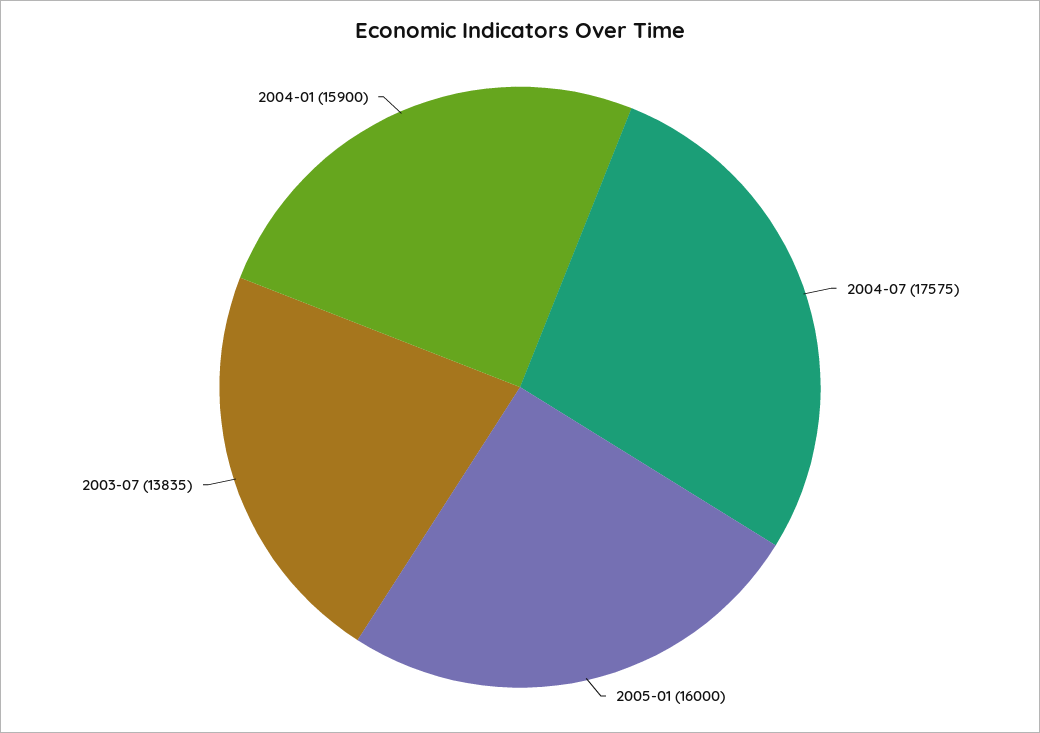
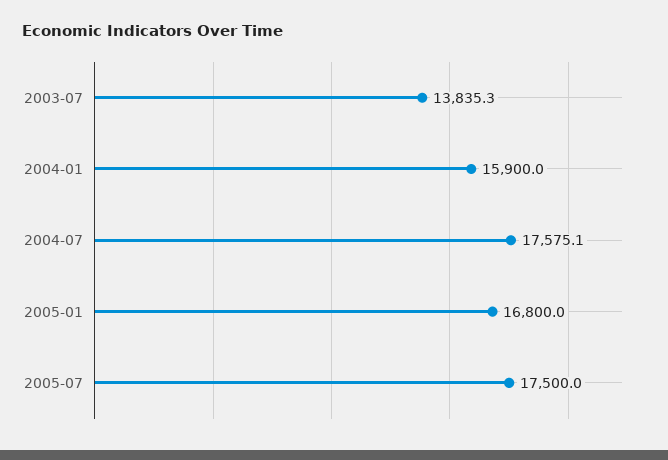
2005-01: 16000 -> 16800
2005-07: none -> 17500

